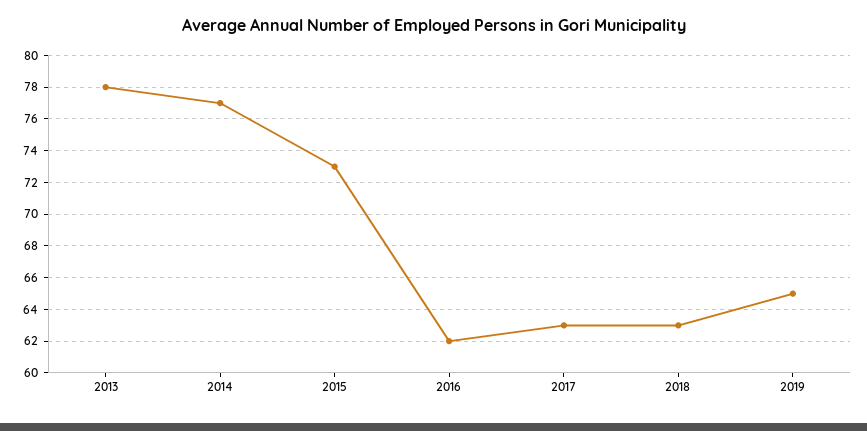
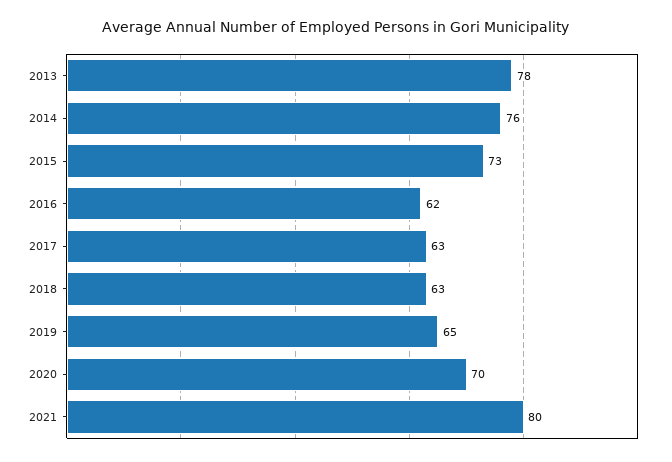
2014: 77 -> 76
2020: none -> 70
2021: none -> 80

